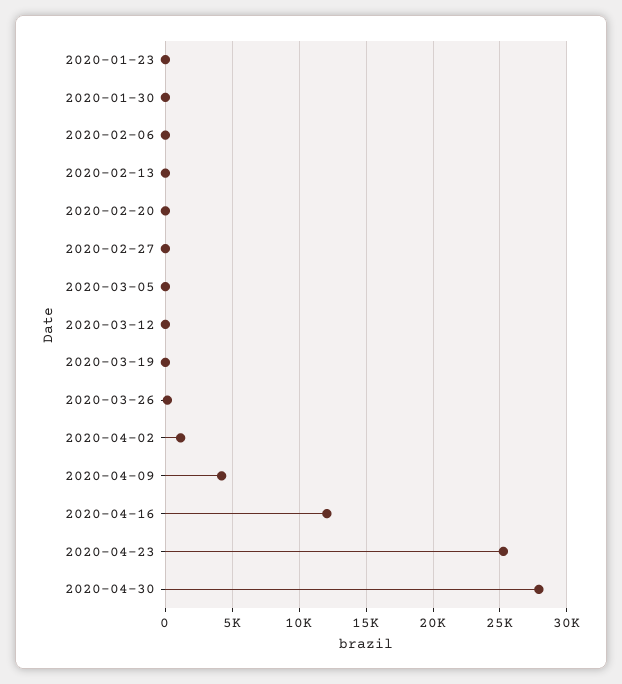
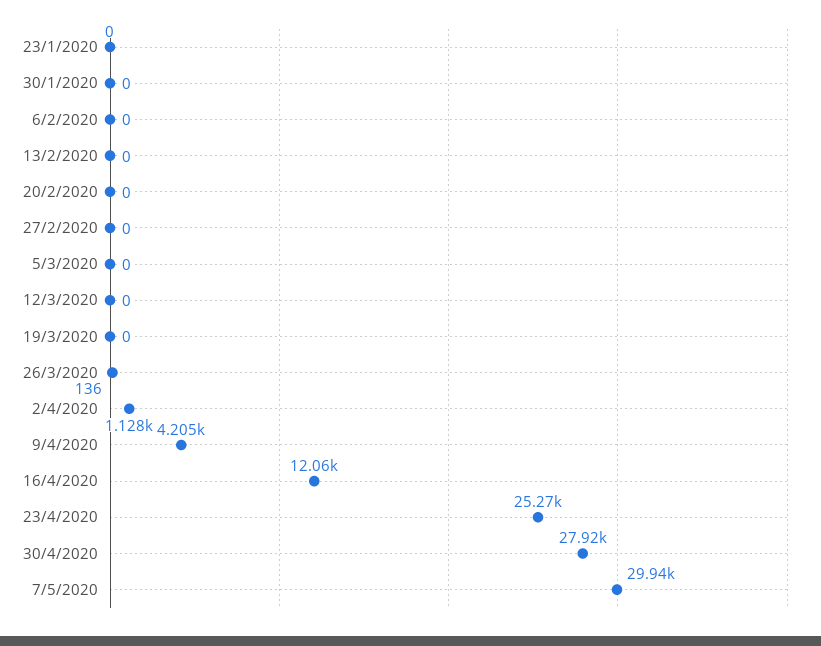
7/5/2020: none -> 29940

